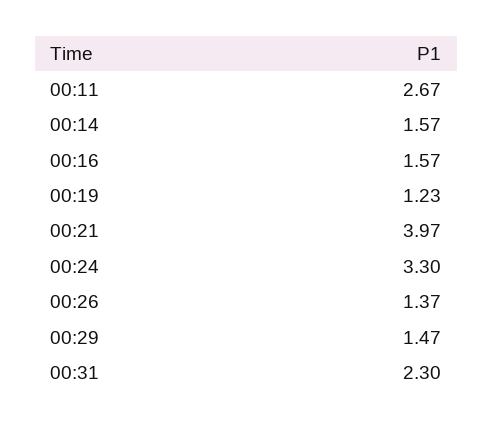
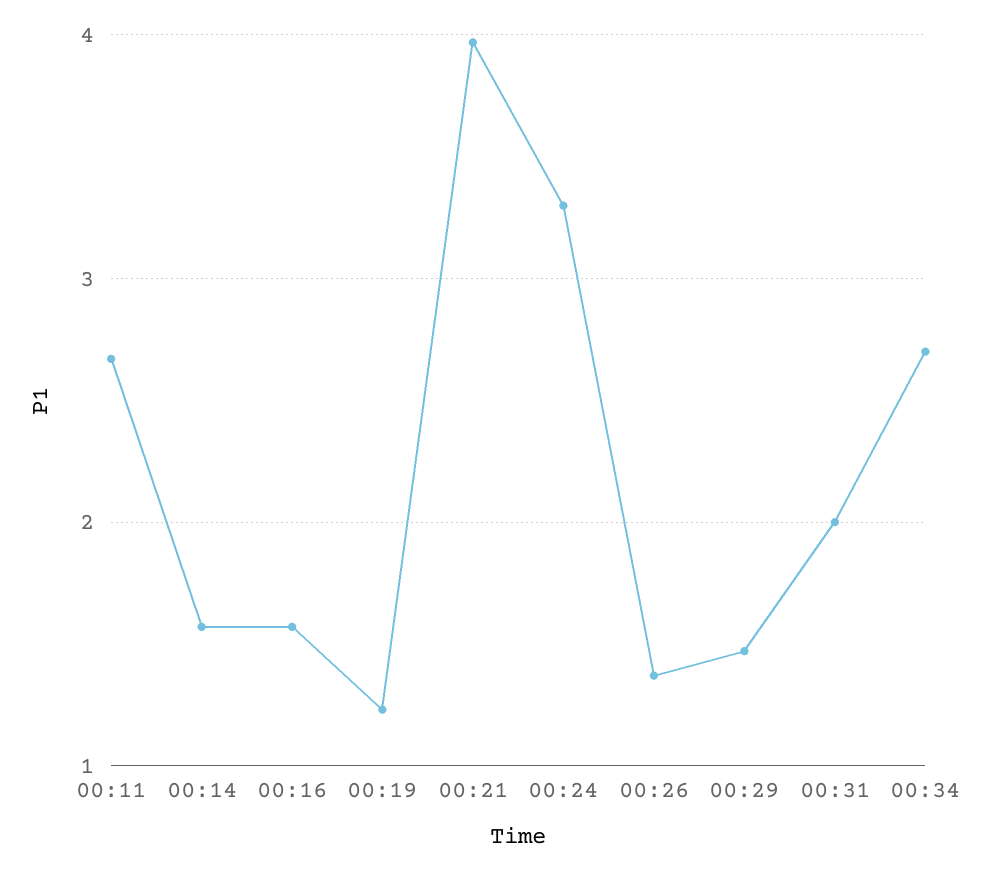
00:31: 2.3 -> 2
00:34: none -> 2.7

